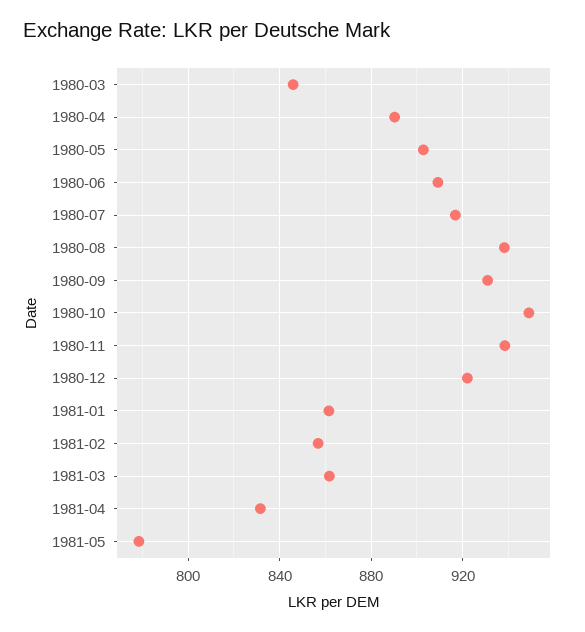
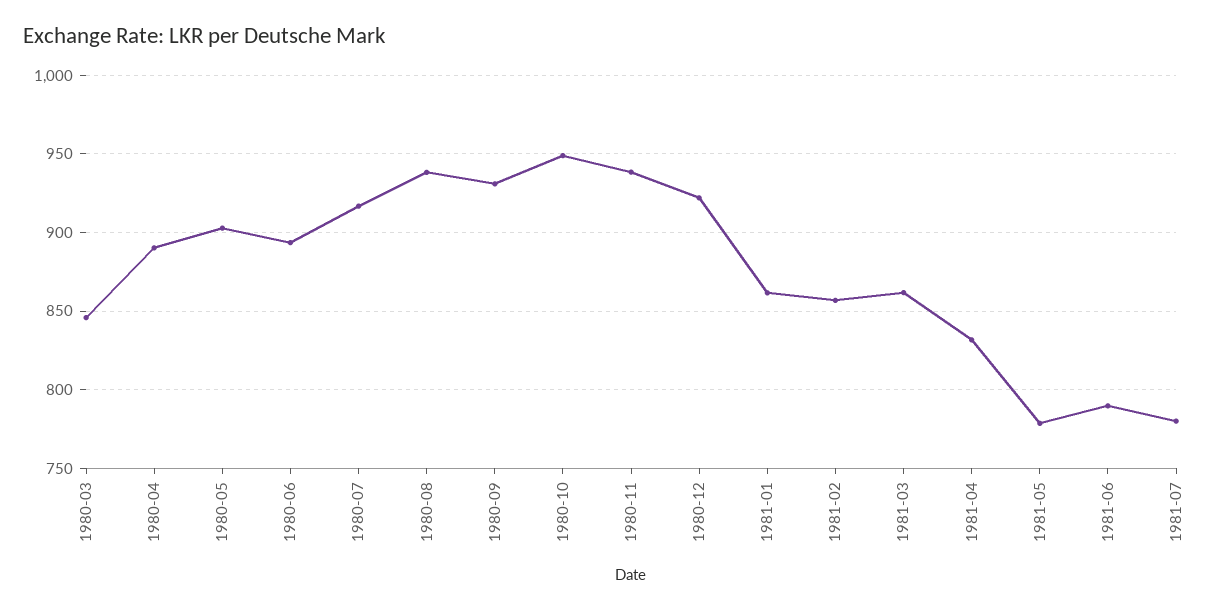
1980-06: 910 -> 895
1981-06: none -> 790
1981-07: none -> 780

